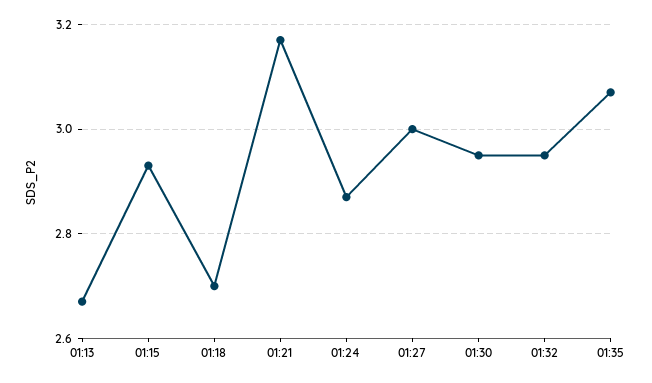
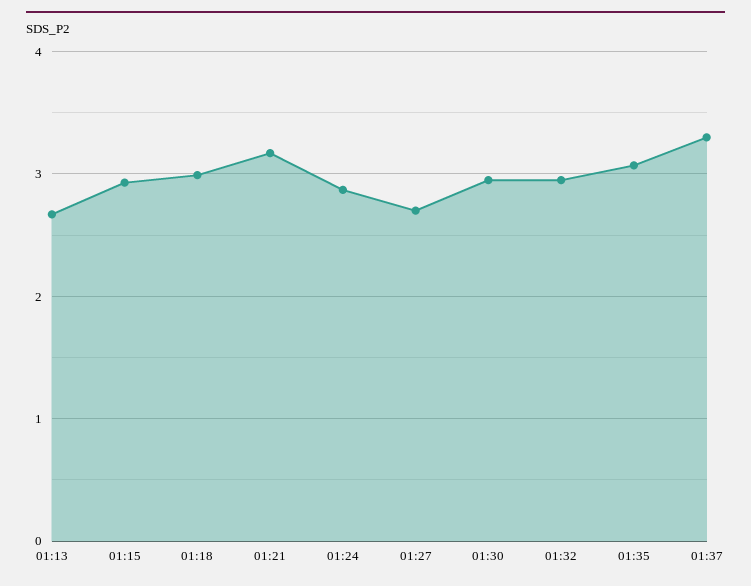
01:18: 2.7 -> 3
01:27: 3 -> 2.7
01:37: none -> 3.3

